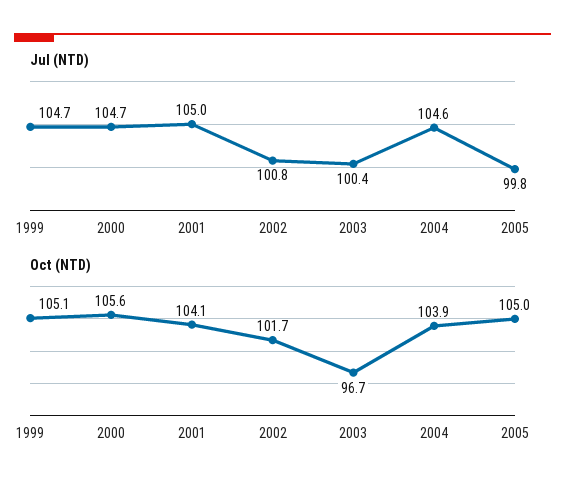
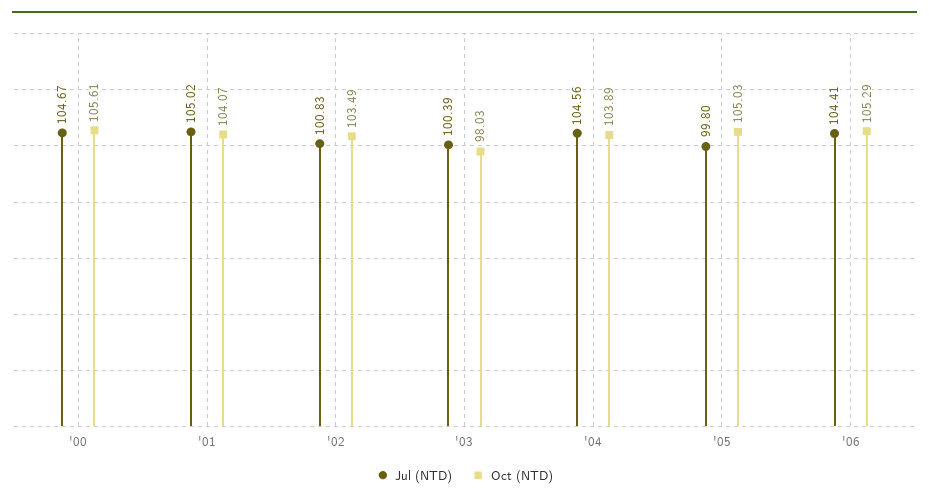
Jul (NTD), 1999: 104.7 -> none
Oct (NTD), 1999: 105.1 -> none
Oct (NTD), 2002: 101.7 -> 103.49
Oct (NTD), 2003: 96.7 -> 98.03
Jul (NTD), '06: none -> 104.41
Oct (NTD), '06: none -> 105.29

